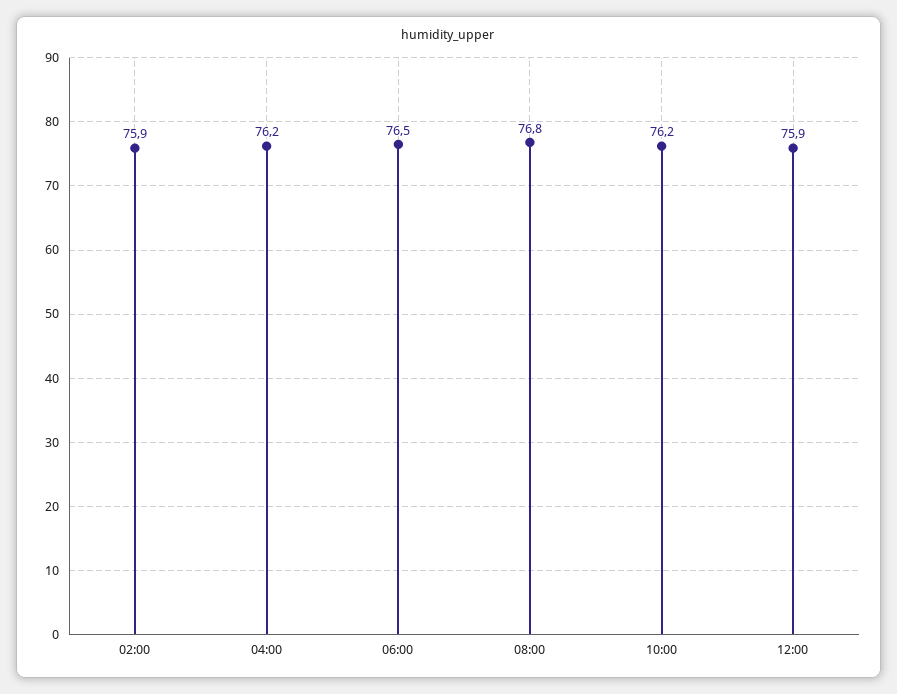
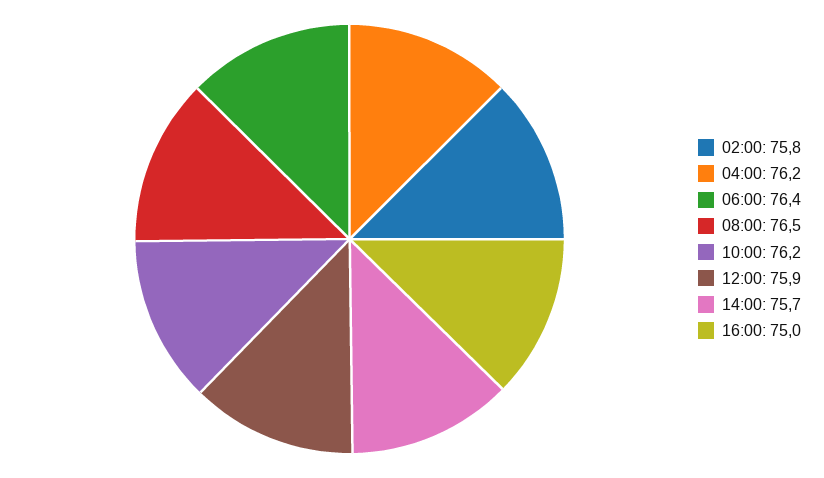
02:00: 75.9 -> 75.8
06:00: 76.5 -> 76.4
08:00: 76.8 -> 76.5
14:00: none -> 75.7
16:00: none -> 75

